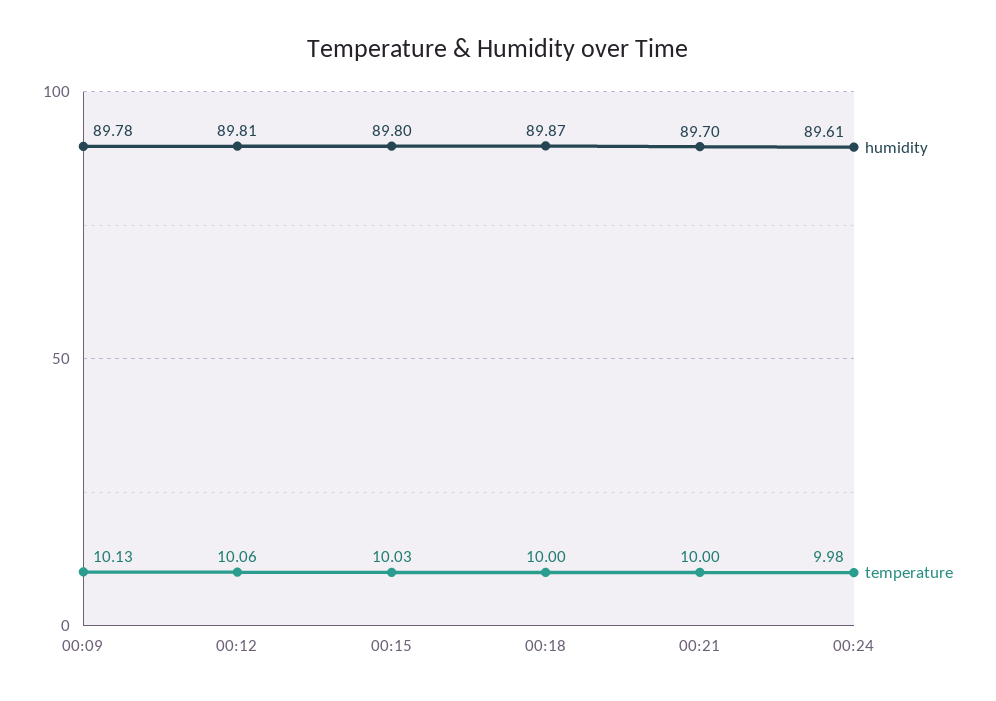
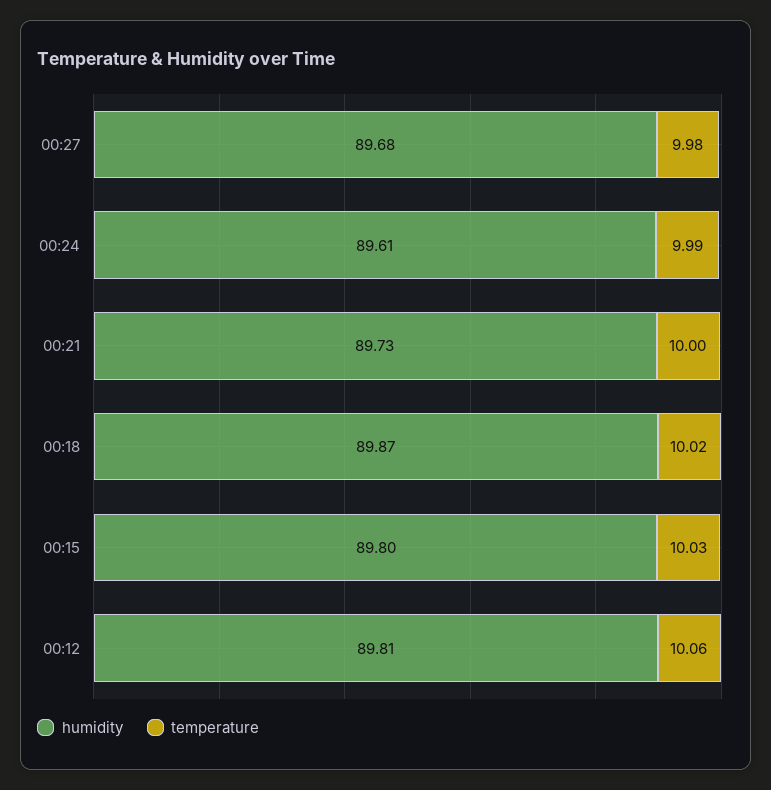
humidity, 00:09: 89.78 -> none
temperature, 00:09: 10.13 -> none
temperature, 00:18: 10 -> 10.02
humidity, 00:21: 89.7 -> 89.73
temperature, 00:24: 9.98 -> 9.99
humidity, 00:27: none -> 89.68
temperature, 00:27: none -> 9.98

